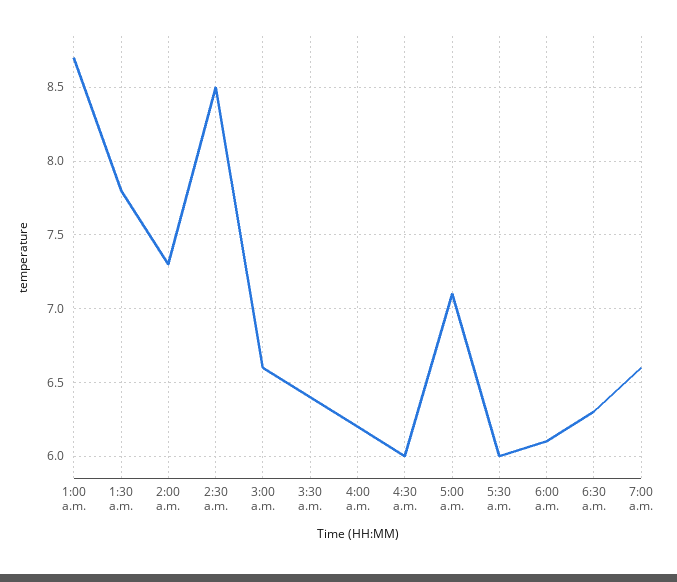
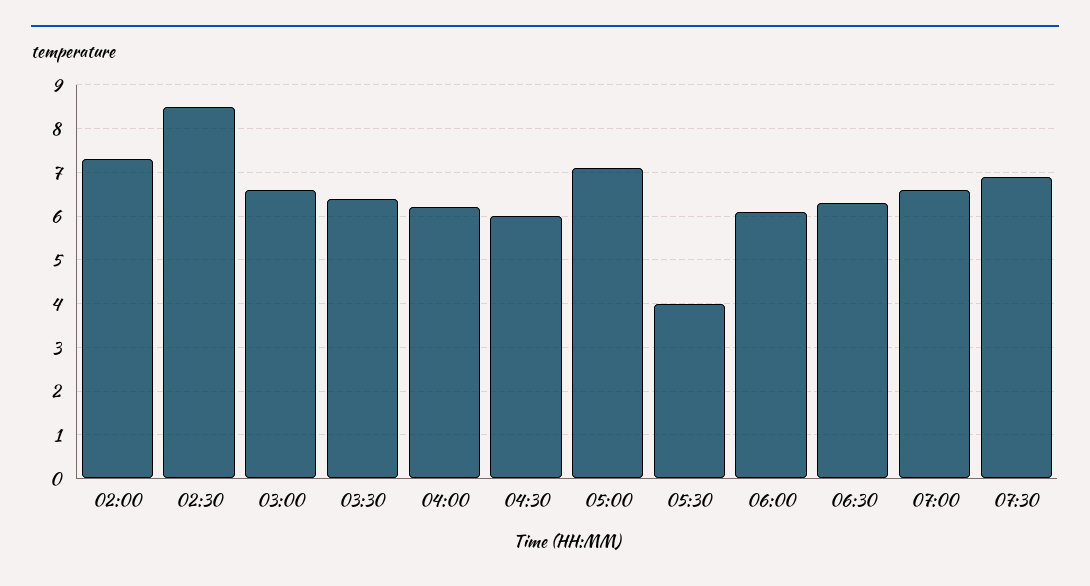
1:00 a.m.: 8.7 -> none
1:30 a.m.: 7.8 -> none
5:30 a.m.: 6 -> 4
07:30: none -> 7

